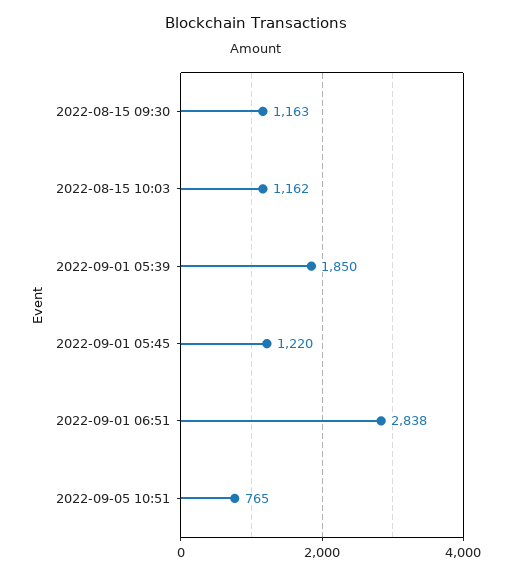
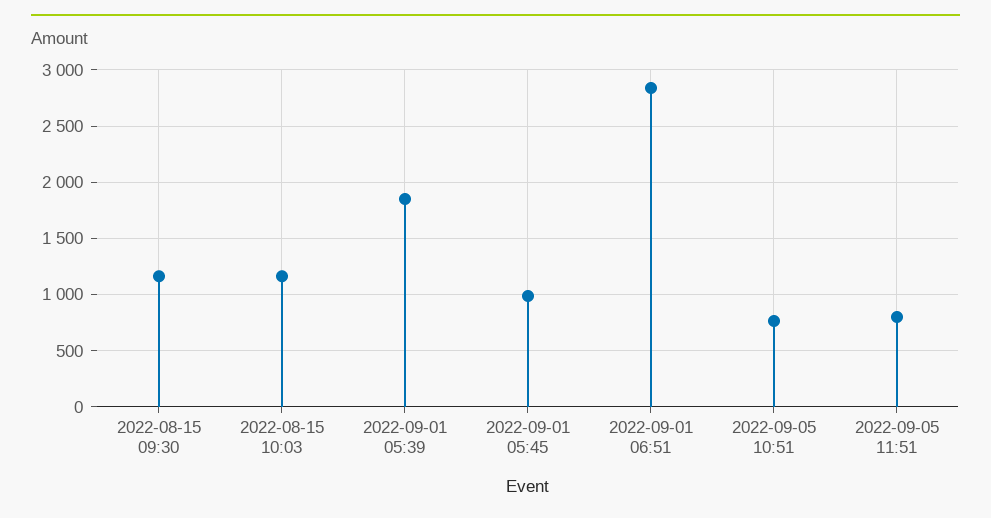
2022-09-01 05:45: 1220 -> 1000
2022-09-05 11:51: none -> 800

